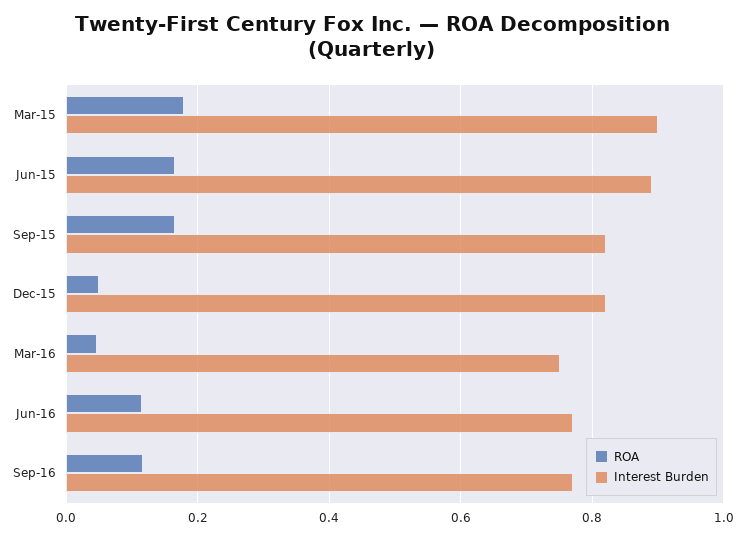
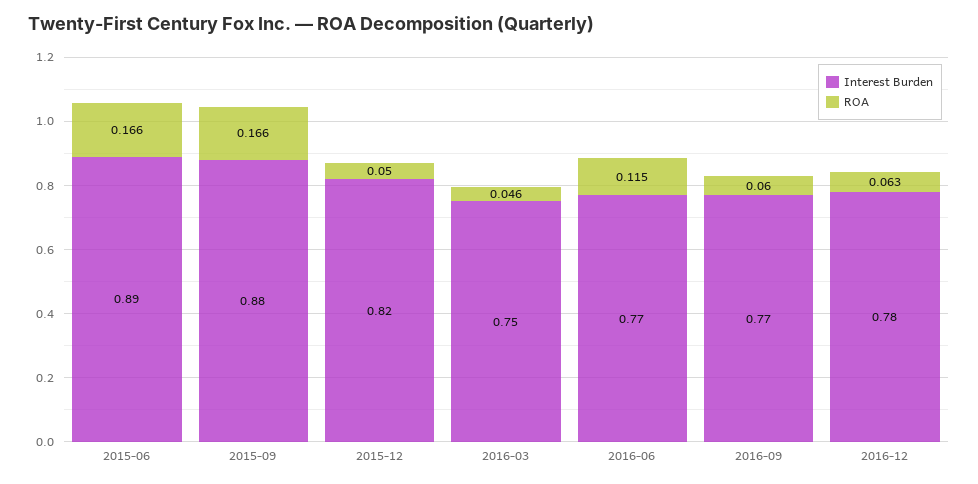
ROA, Mar-15: 0.18 -> none
Interest Burden, Mar-15: 0.9 -> none
Interest Burden, Sep-15: 0.82 -> 0.88
ROA, Sep-16: 0.12 -> 0.06
Interest Burden, 2016-12: none -> 0.78
ROA, 2016-12: none -> 0.063

